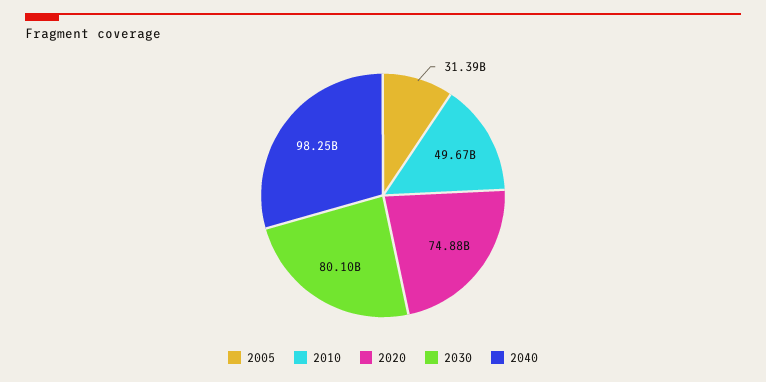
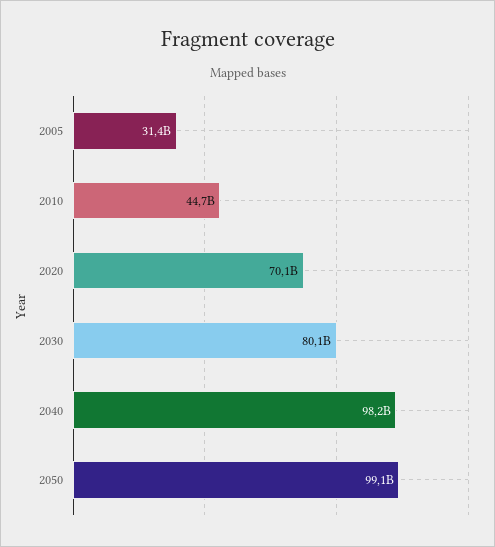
2010: 49670000000 -> 44700000000
2020: 74880000000 -> 70100000000
2050: none -> 99100000000

